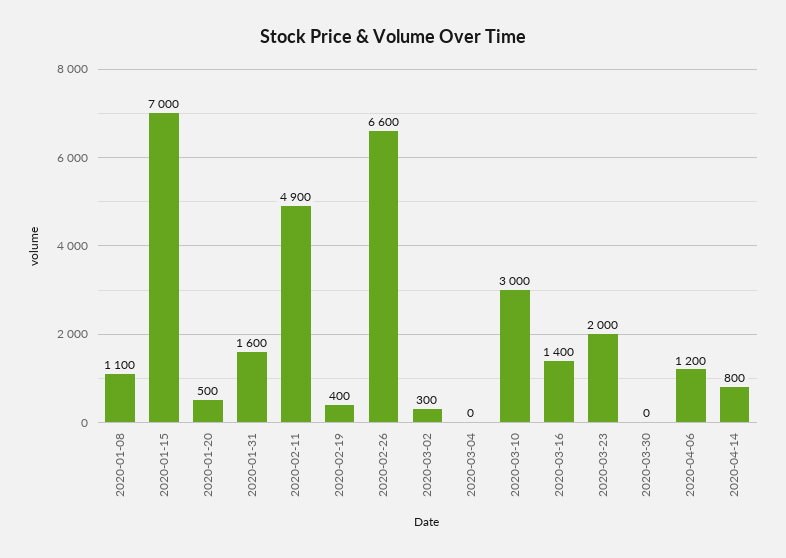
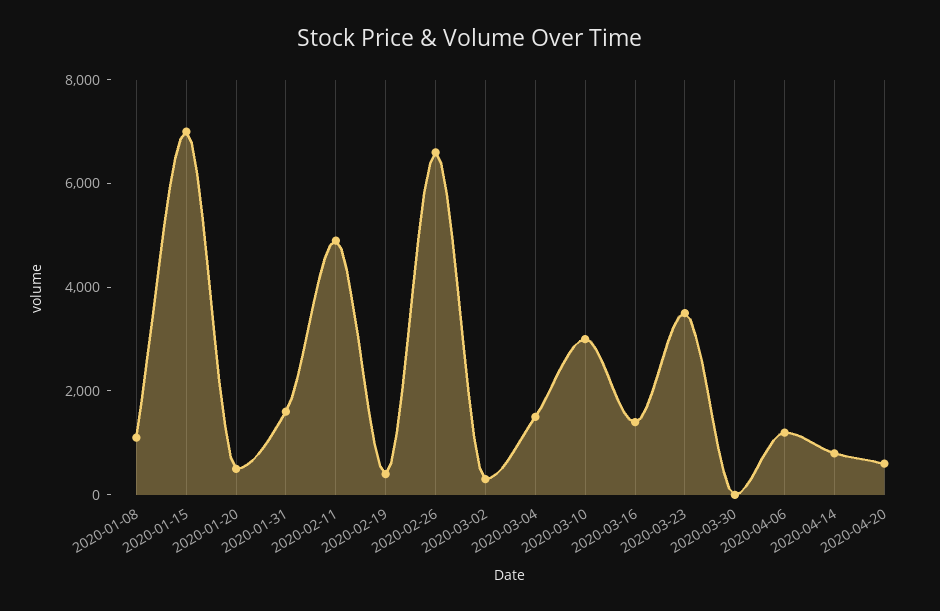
2020-03-04: 0 -> 1500
2020-03-23: 2000 -> 3500
2020-04-20: none -> 500

